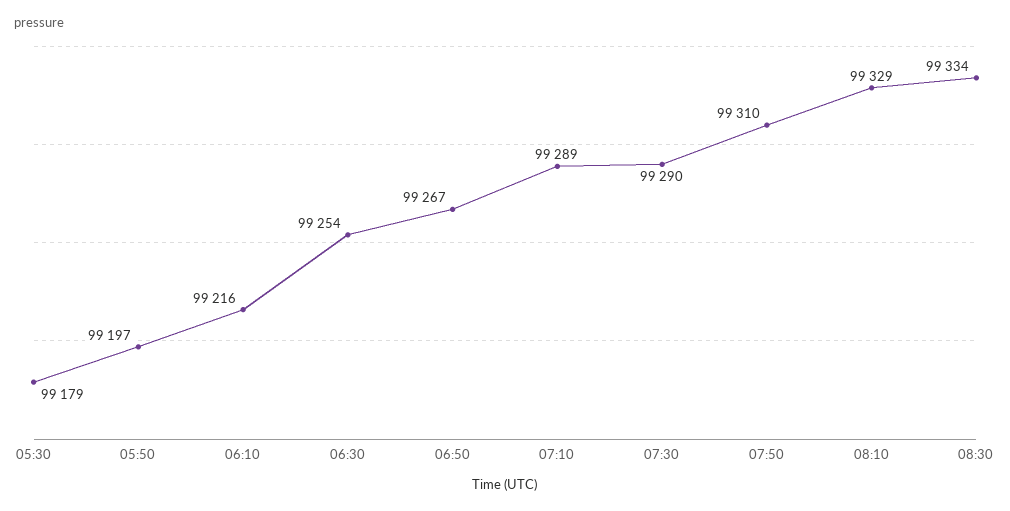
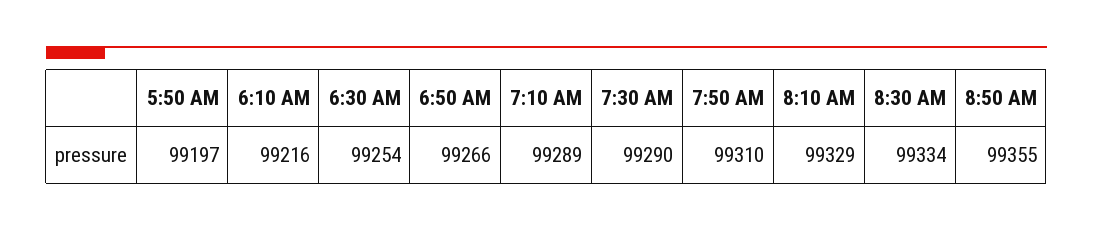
05:30: 99179 -> none
06:50: 99267 -> 99266
8:50 AM: none -> 99355

